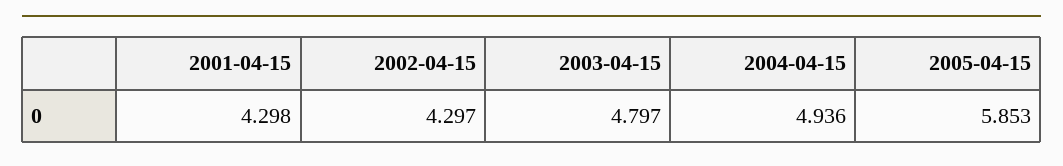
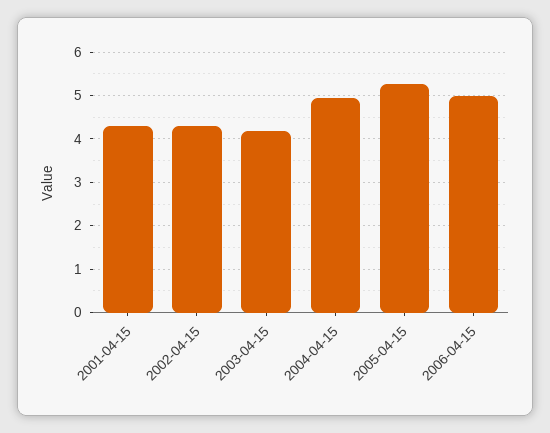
2003-04-15: 4.797 -> 4.2
2005-04-15: 5.853 -> 5.2
2006-04-15: none -> 5

